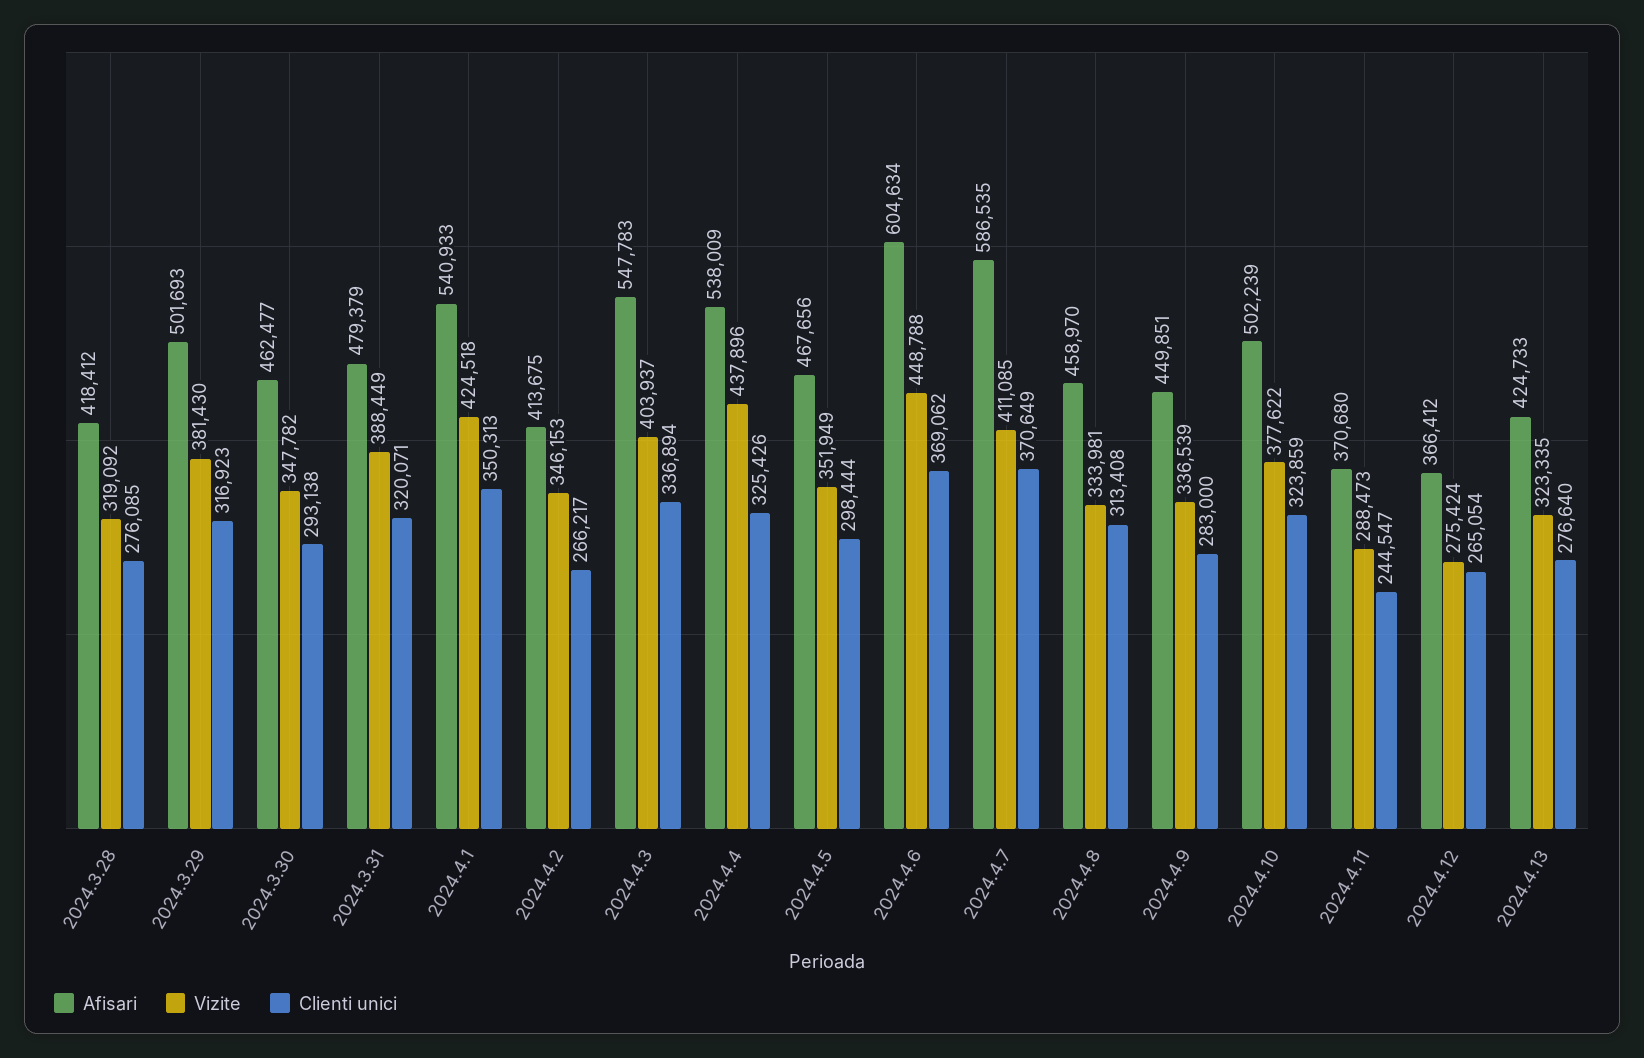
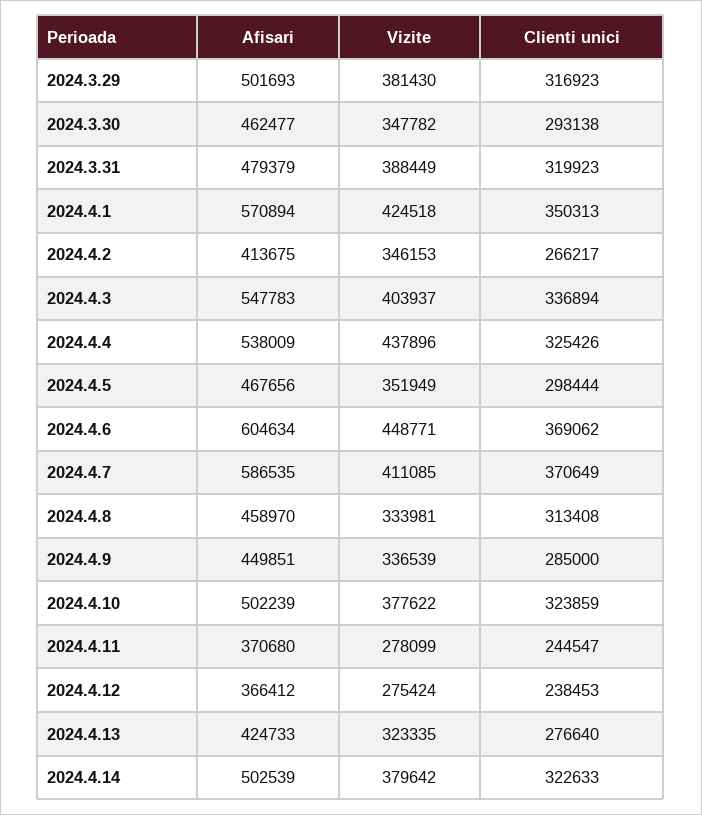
Afisari, 2024.3.28: 418412 -> none
Vizite, 2024.3.28: 319092 -> none
Clienti unici, 2024.3.28: 276085 -> none
Clienti unici, 2024.3.31: 320071 -> 319923
Afisari, 2024.4.1: 540933 -> 570894
Vizite, 2024.4.6: 448788 -> 448771
Clienti unici, 2024.4.9: 283000 -> 285000
Vizite, 2024.4.11: 288473 -> 278099
Clienti unici, 2024.4.12: 265054 -> 238453
Afisari, 2024.4.14: none -> 502539
Vizite, 2024.4.14: none -> 379642
Clienti unici, 2024.4.14: none -> 322633

